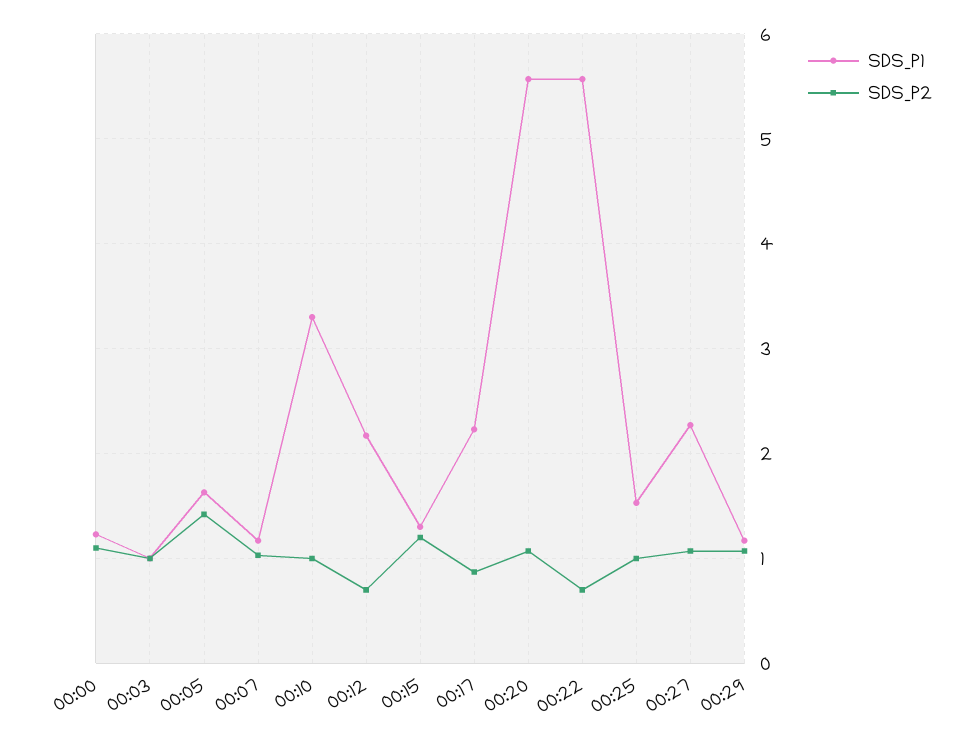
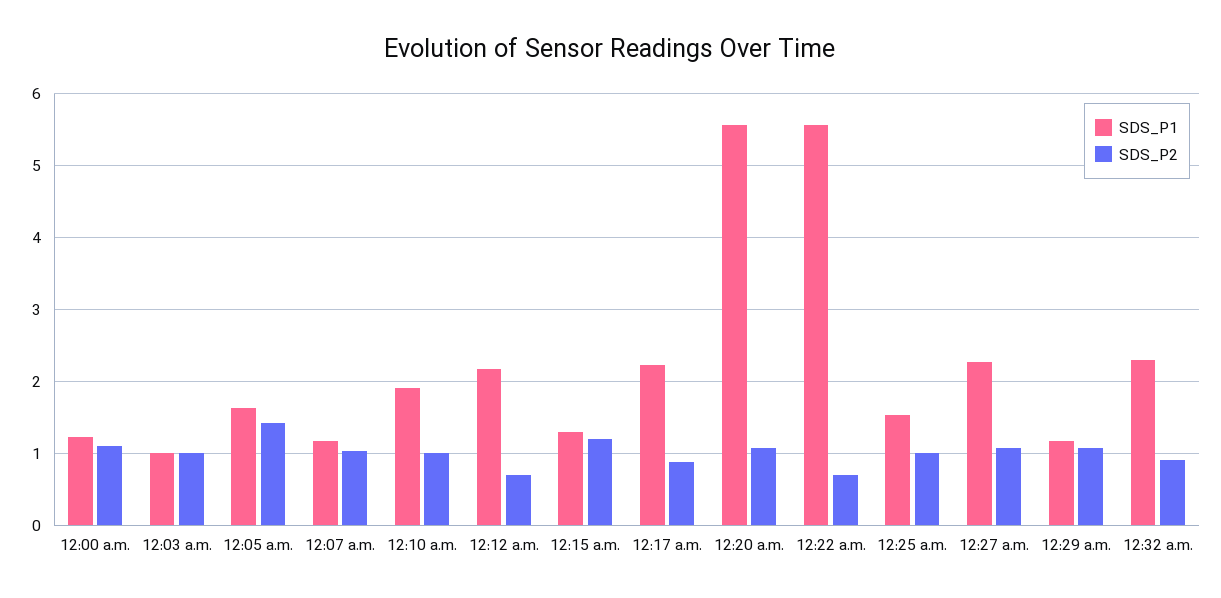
SDS_P1, 00:10: 3.3 -> 1.9
SDS_P1, 12:32 a.m.: none -> 2.3
SDS_P2, 12:32 a.m.: none -> 0.9

